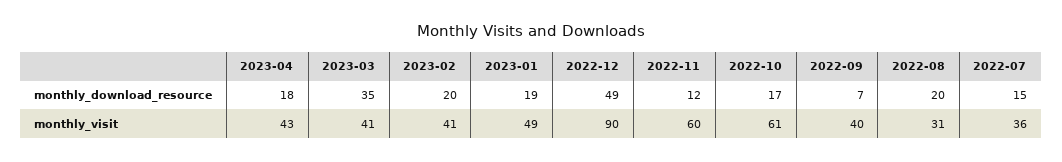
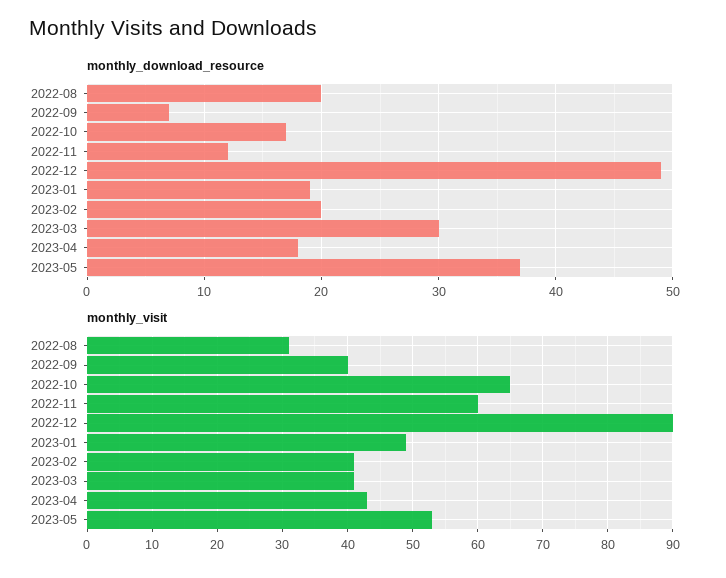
monthly_download_resource, 2023-03: 35 -> 30
monthly_download_resource, 2022-07: 15 -> none
monthly_visit, 2022-10: 61 -> 65
monthly_visit, 2022-07: 36 -> none
monthly_download_resource, 2023-05: none -> 37
monthly_visit, 2023-05: none -> 53

